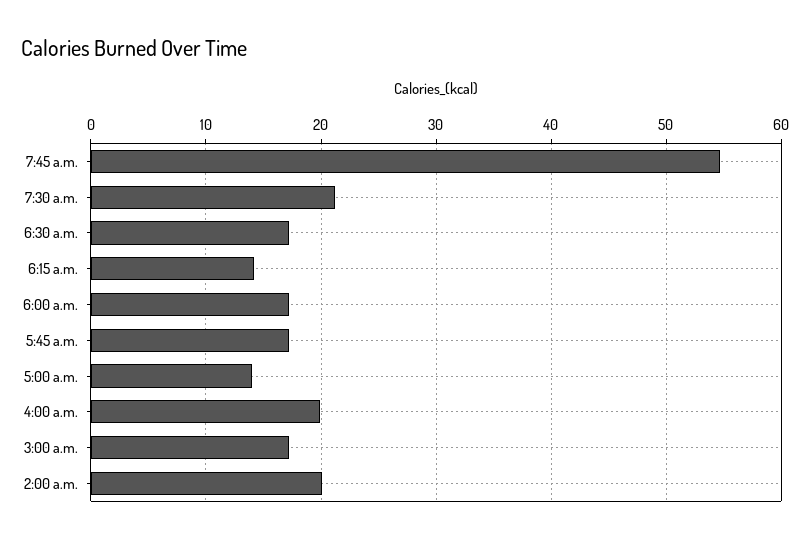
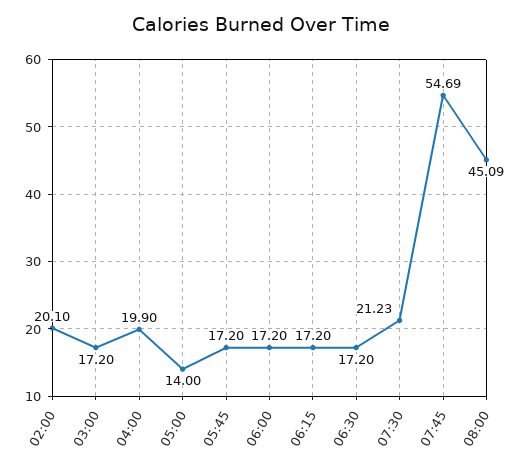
6:15 a.m.: 14 -> 17.2
08:00: none -> 45.09

